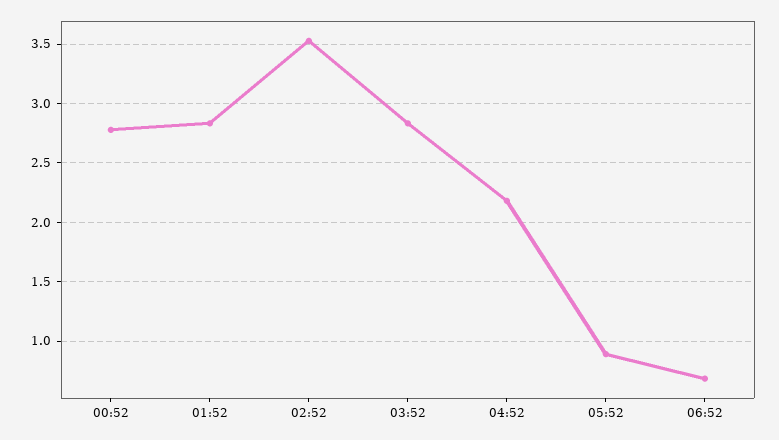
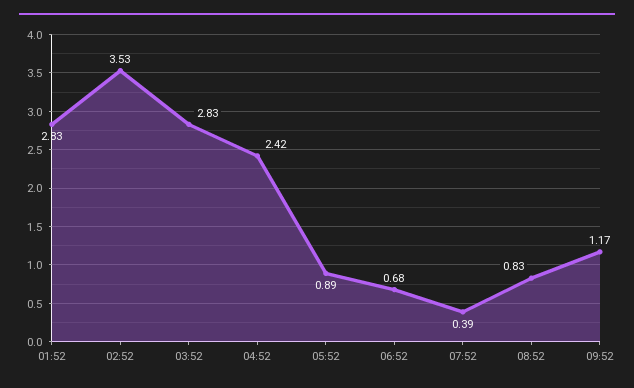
00:52: 2.8 -> none
04:52: 2.2 -> 2.42
07:52: none -> 0.39
08:52: none -> 0.83
09:52: none -> 1.17

